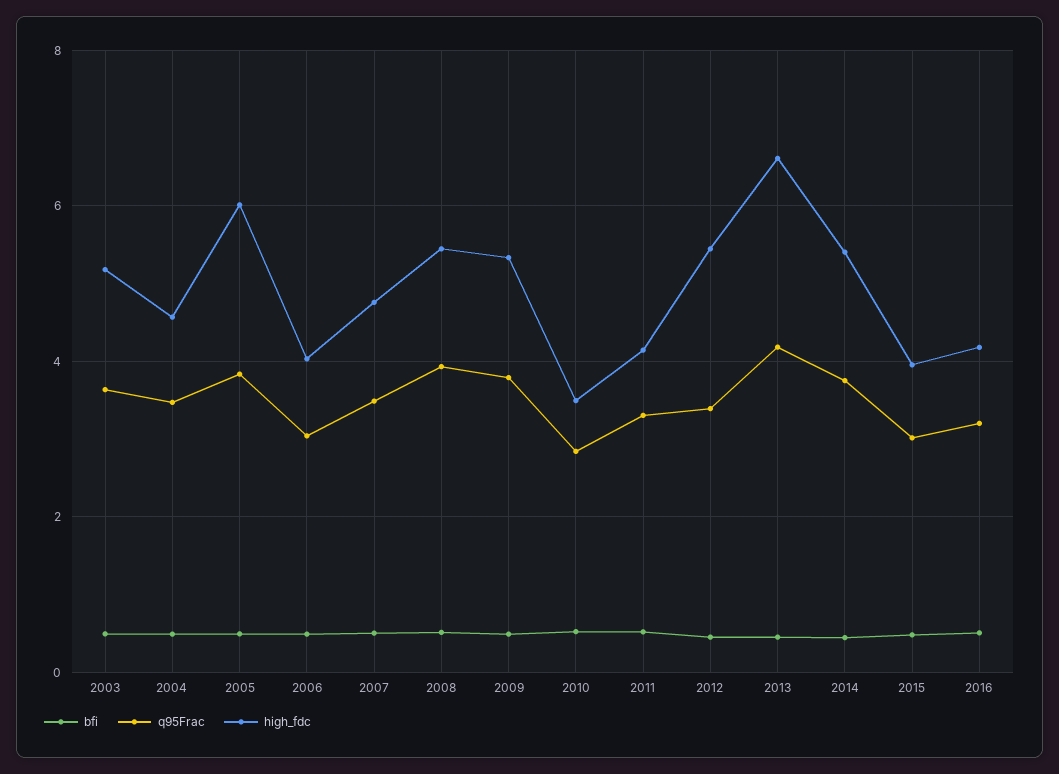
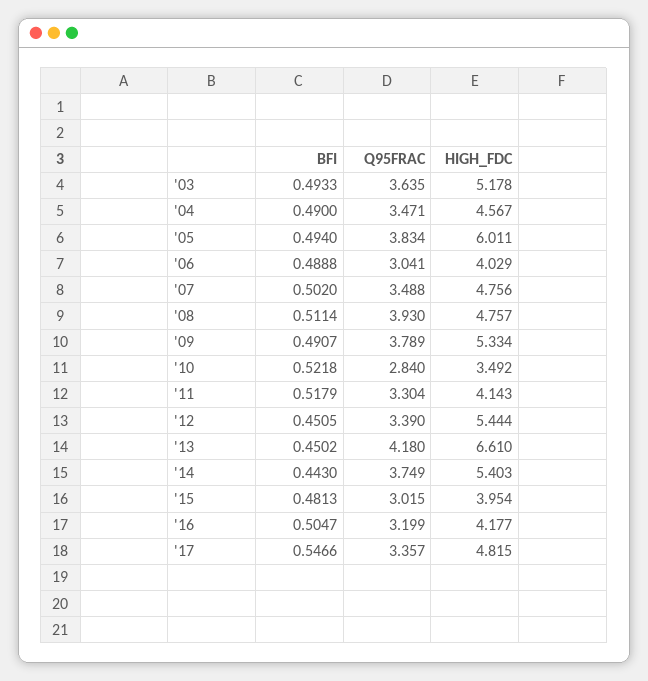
high_fdc, 2008: 5.4 -> 4.757
bfi, '17: none -> 0.5466
q95Frac, '17: none -> 3.357
high_fdc, '17: none -> 4.815

